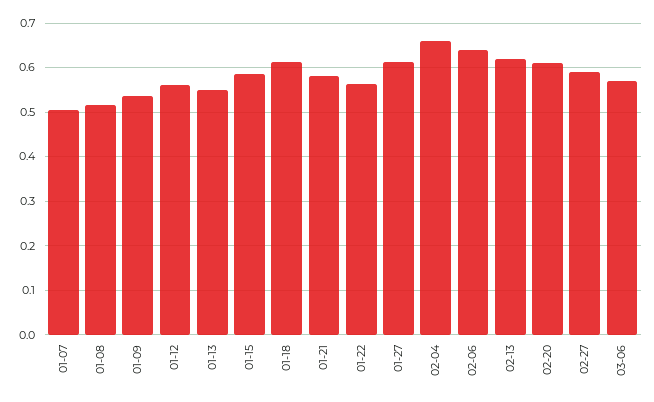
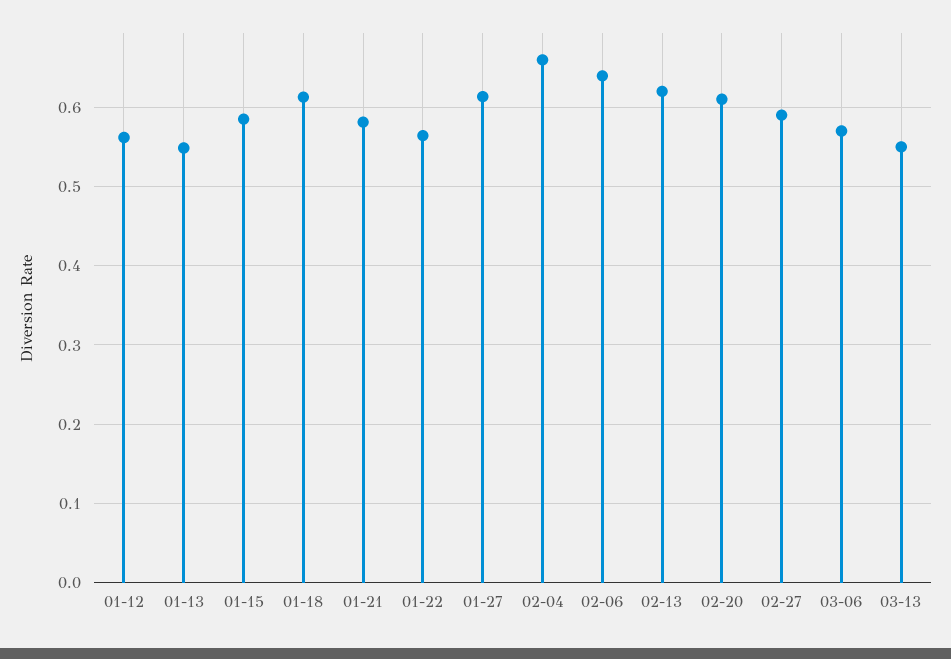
01-07: 0.5 -> none
01-08: 0.52 -> none
01-09: 0.54 -> none
03-13: none -> 0.55

